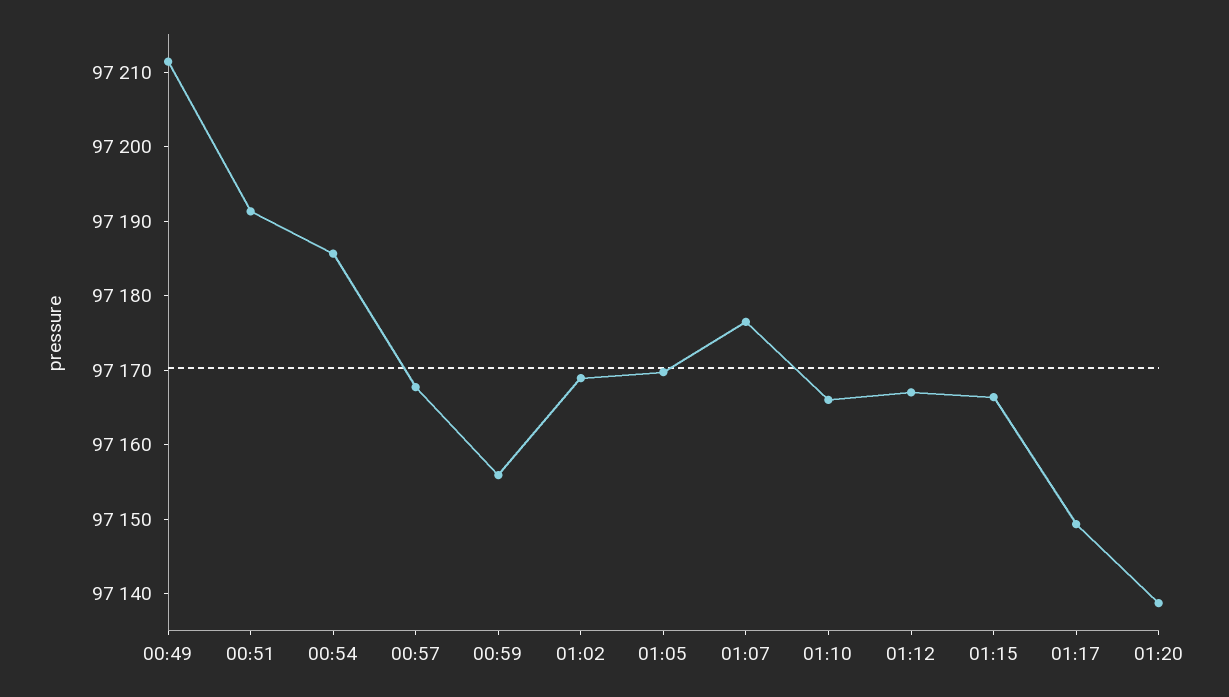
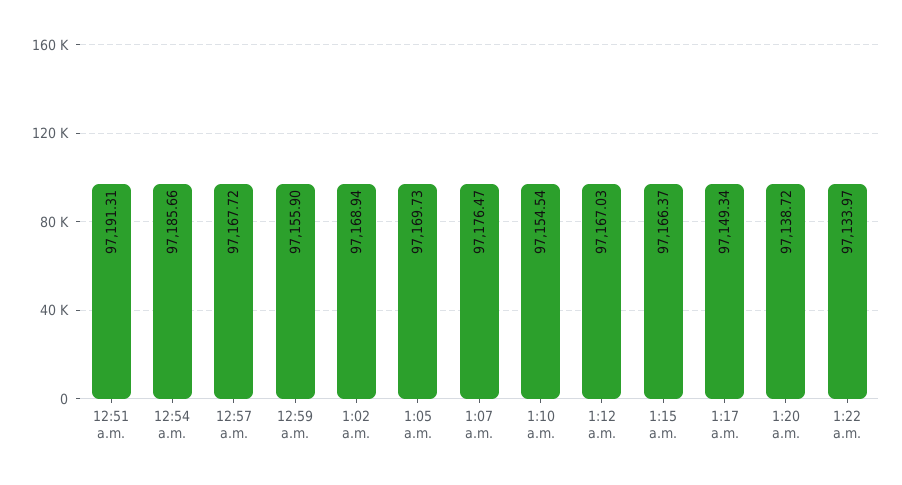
00:49: 97212 -> none
01:10: 97166 -> 97154.54
1:22 a.m.: none -> 97133.97

